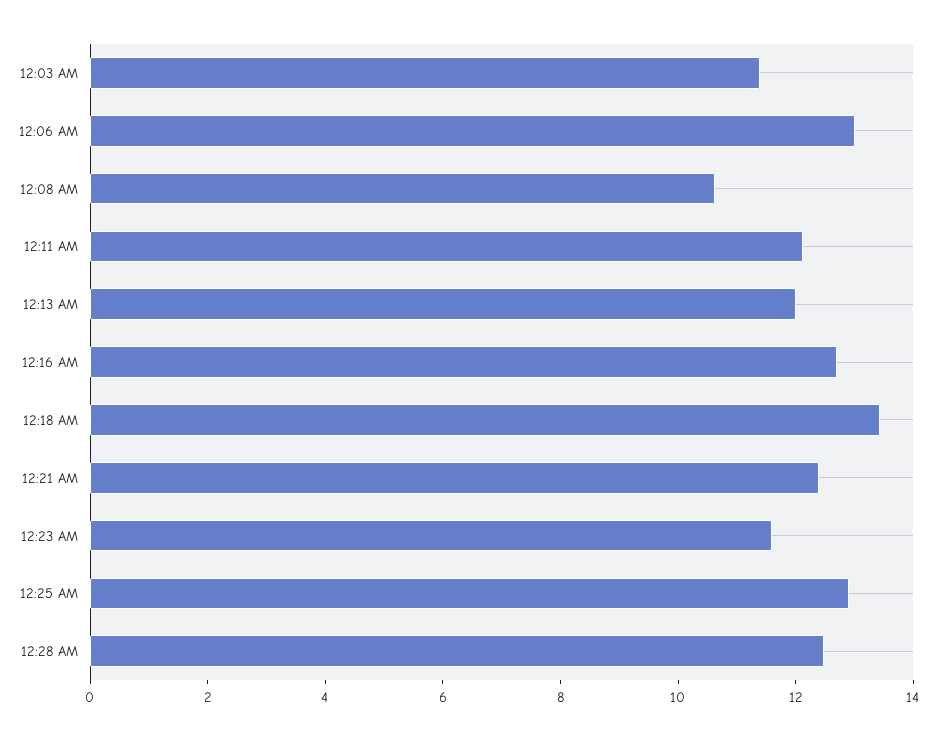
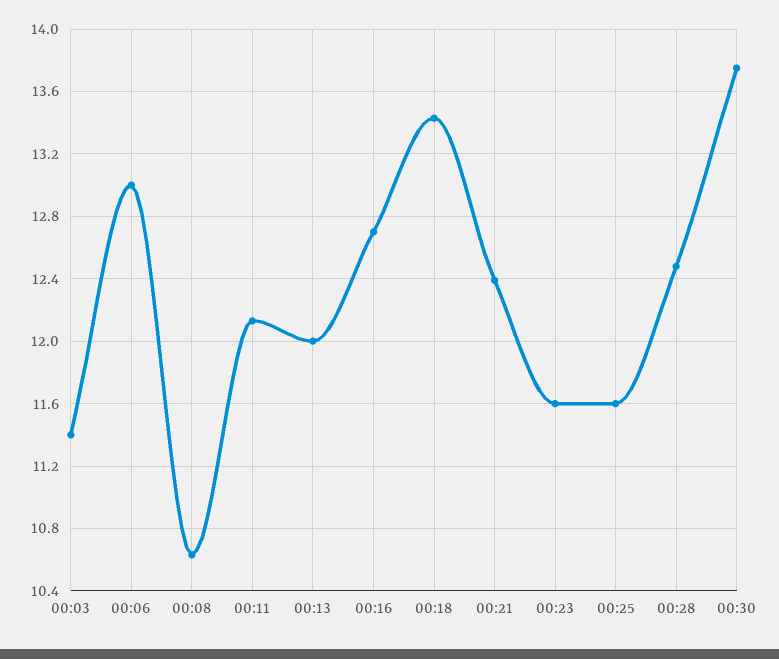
12:25 AM: 13 -> 11.6
00:30: none -> 13.75

